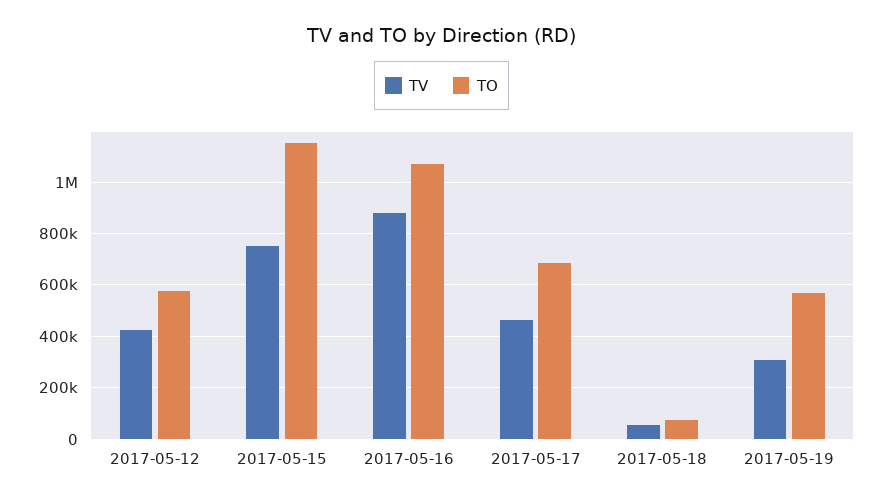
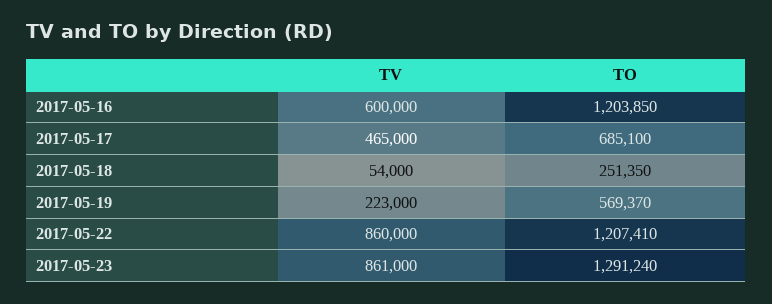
TV, 2017-05-12: 425000 -> none
TO, 2017-05-12: 575000 -> none
TV, 2017-05-15: 750000 -> none
TO, 2017-05-15: 1150000 -> none
TV, 2017-05-16: 875000 -> 600000
TO, 2017-05-16: 1075000 -> 1203850
TO, 2017-05-18: 75000 -> 251350
TV, 2017-05-19: 300000 -> 223000
TV, 2017-05-22: none -> 860000
TO, 2017-05-22: none -> 1207410
TV, 2017-05-23: none -> 861000
TO, 2017-05-23: none -> 1291240

